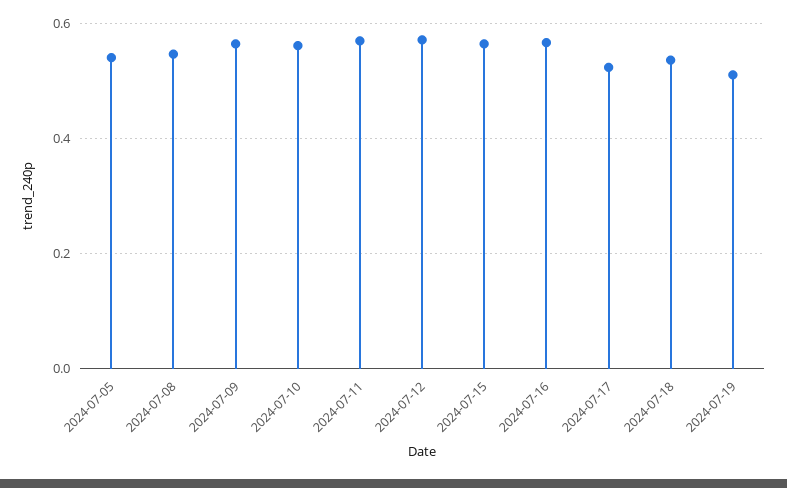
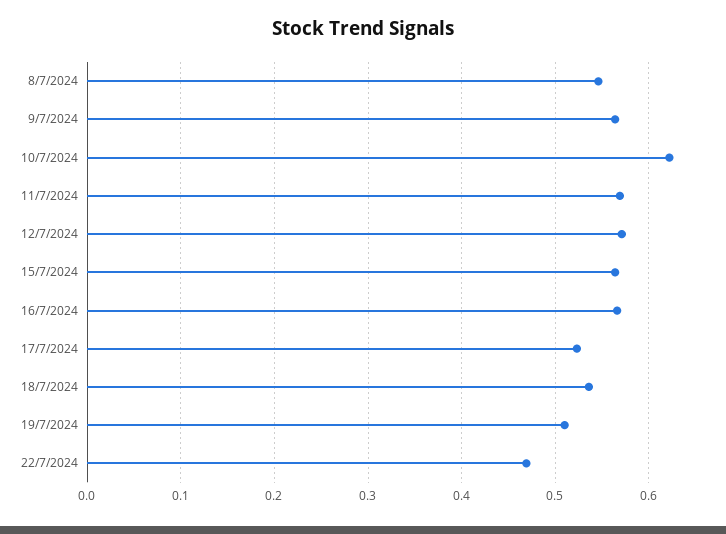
2024-07-05: 0.54 -> none
2024-07-10: 0.56 -> 0.62
22/7/2024: none -> 0.47

